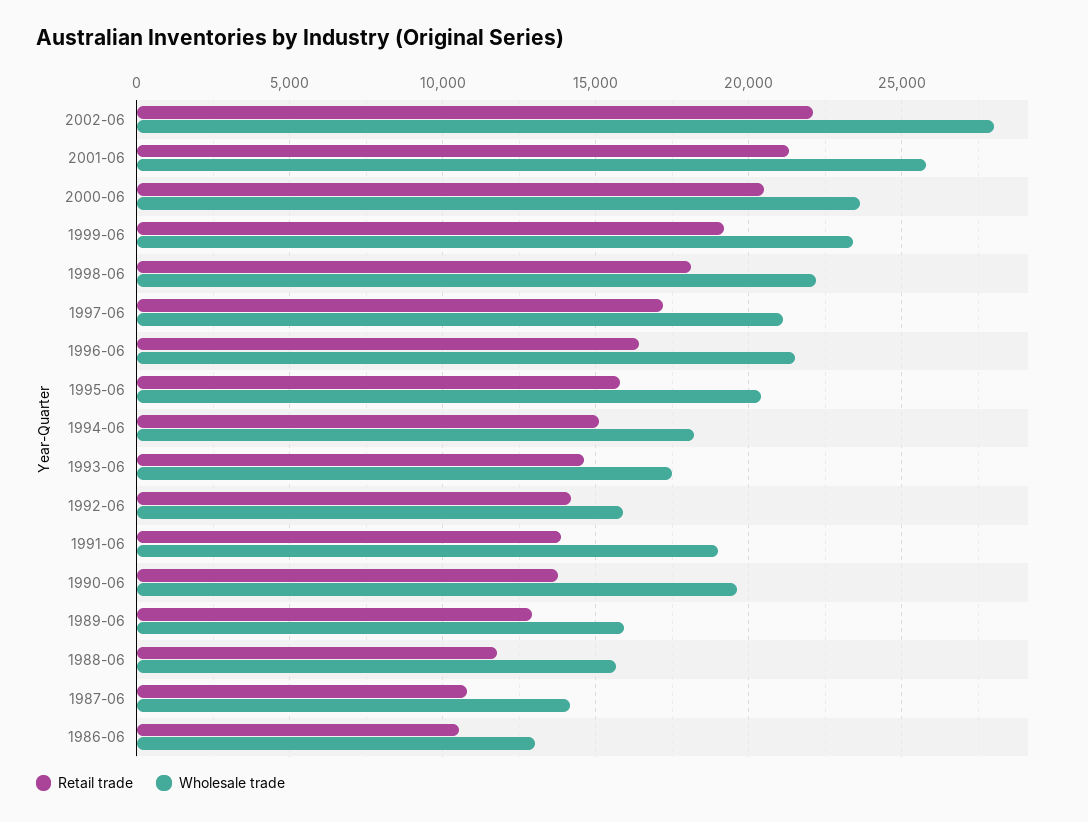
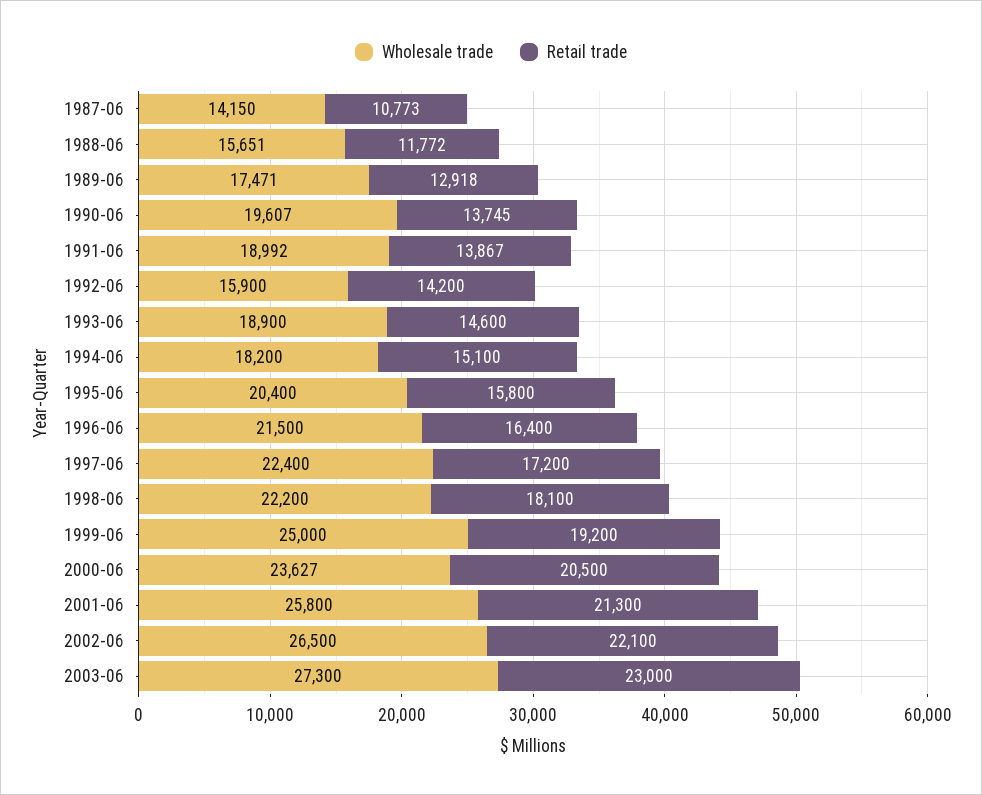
Wholesale trade, 2002-06: 28000 -> 26500
Wholesale trade, 1999-06: 23500 -> 25000
Wholesale trade, 1997-06: 21000 -> 22400
Wholesale trade, 1993-06: 17500 -> 18900
Wholesale trade, 1989-06: 16000 -> 17471
Retail trade, 1986-06: 10500 -> none
Wholesale trade, 1986-06: 13000 -> none
Wholesale trade, 2003-06: none -> 27300
Retail trade, 2003-06: none -> 23000

